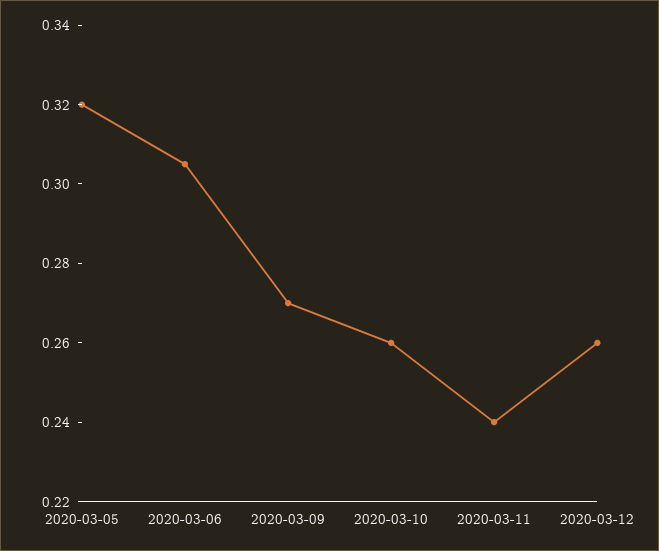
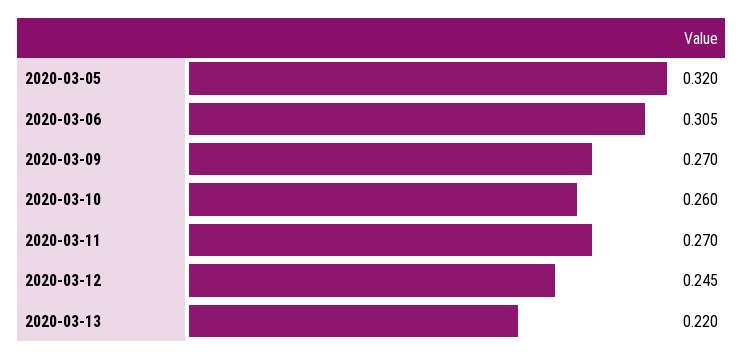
2020-03-11: 0.24 -> 0.27
2020-03-12: 0.26 -> 0.245
2020-03-13: none -> 0.22

